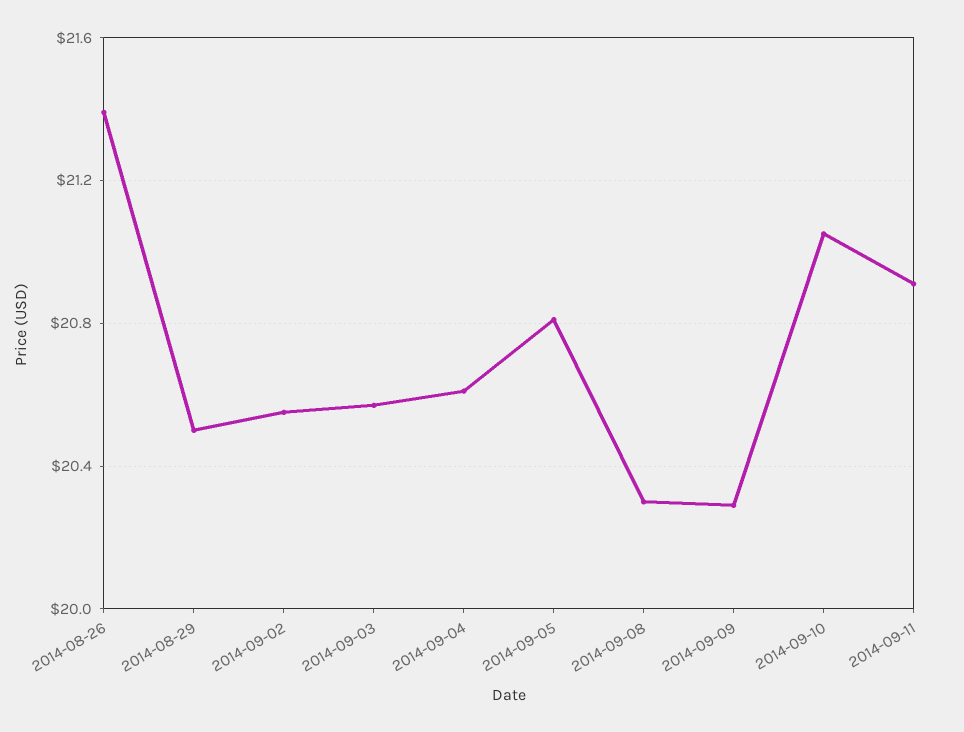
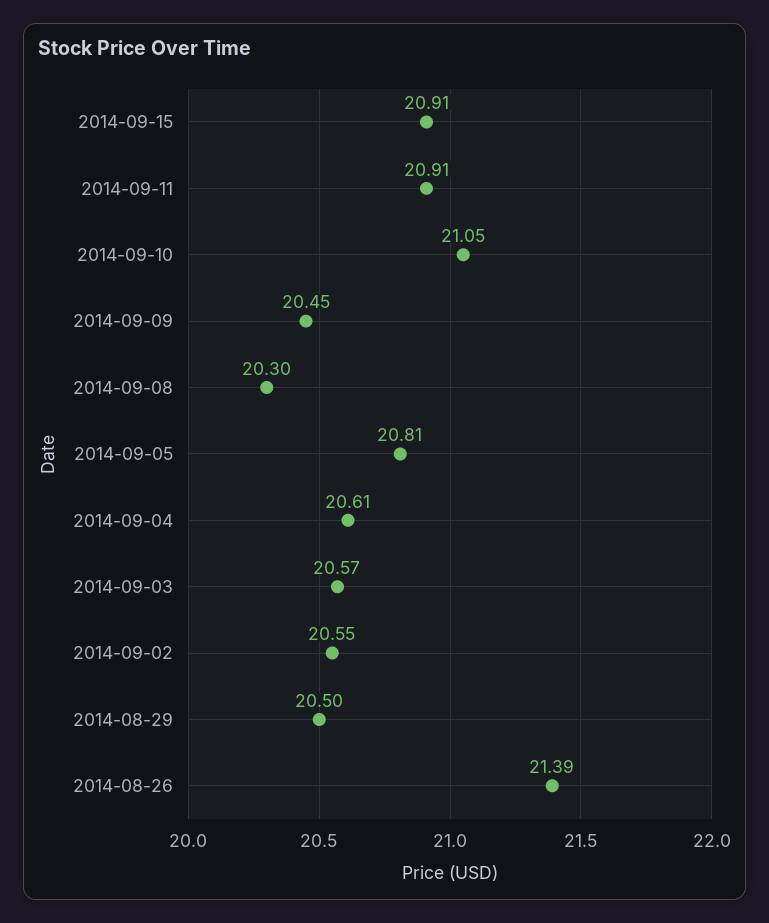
2014-09-09: 20.3 -> 20.45
2014-09-15: none -> 20.91

